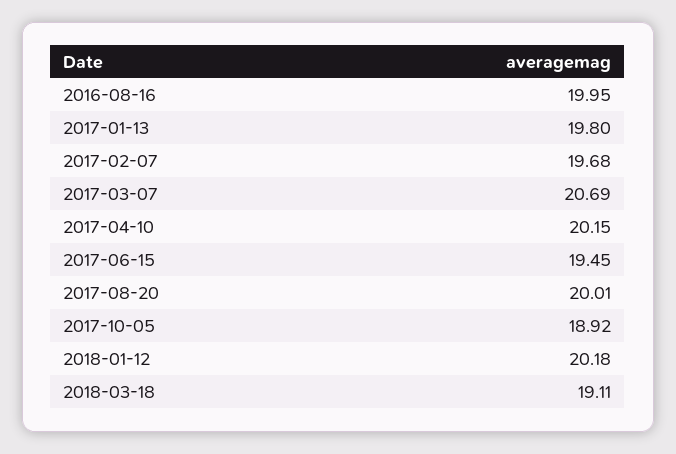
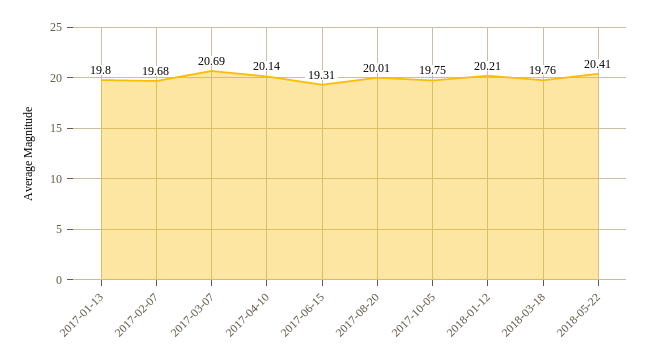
2016-08-16: 19.95 -> none
2017-04-10: 20.15 -> 20.14
2017-06-15: 19.45 -> 19.31
2017-10-05: 18.92 -> 19.75
2018-01-12: 20.18 -> 20.21
2018-03-18: 19.11 -> 19.76
2018-05-22: none -> 20.41

